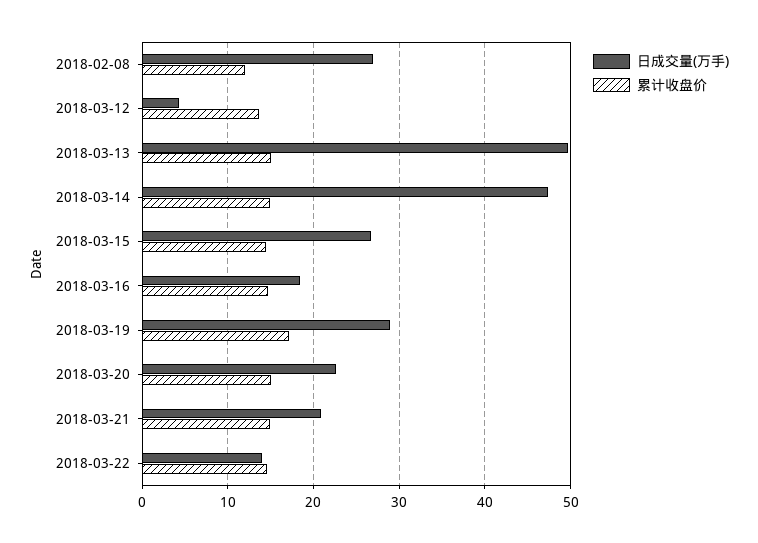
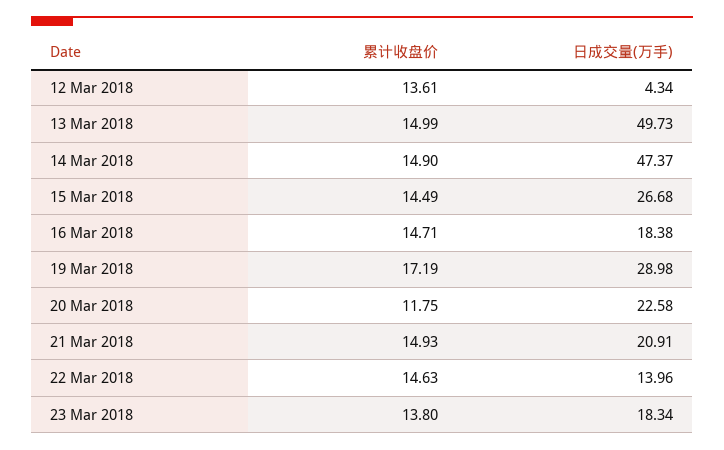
日成交量(万手), 2018-02-08: 27 -> none
累计收盘价, 2018-02-08: 12 -> none
累计收盘价, 2018-03-20: 15 -> 11.75
累计收盘价, 23 Mar 2018: none -> 13.8
日成交量(万手), 23 Mar 2018: none -> 18.34

